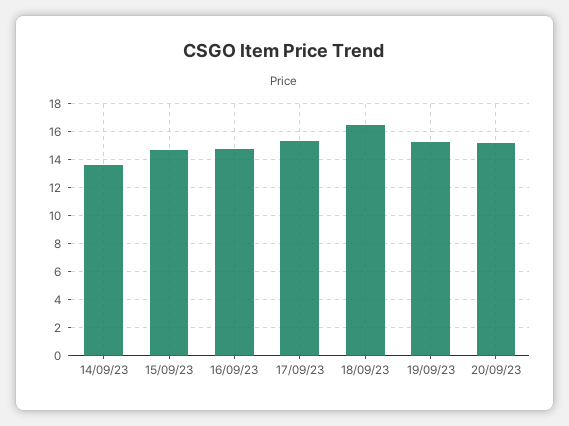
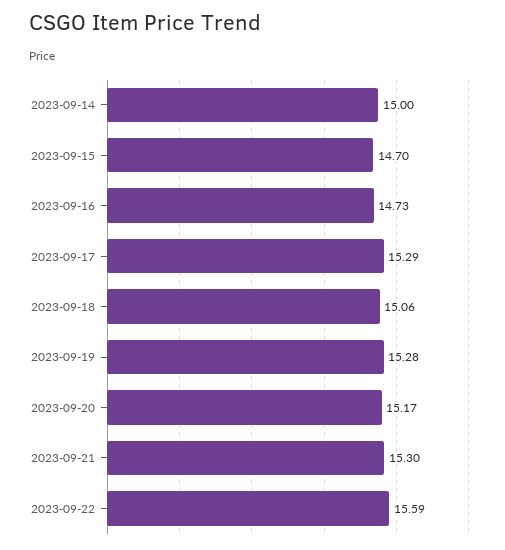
14/09/23: 13.5 -> 15
18/09/23: 16.5 -> 15.06
2023-09-21: none -> 15.3
2023-09-22: none -> 15.59

